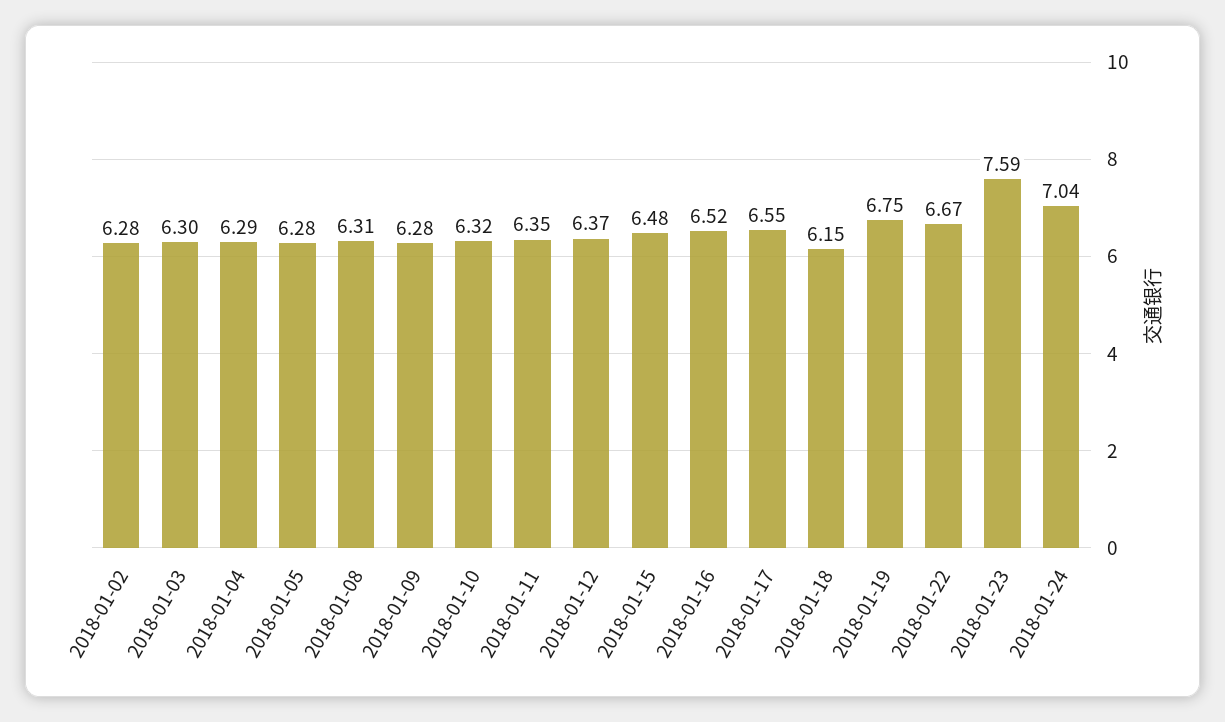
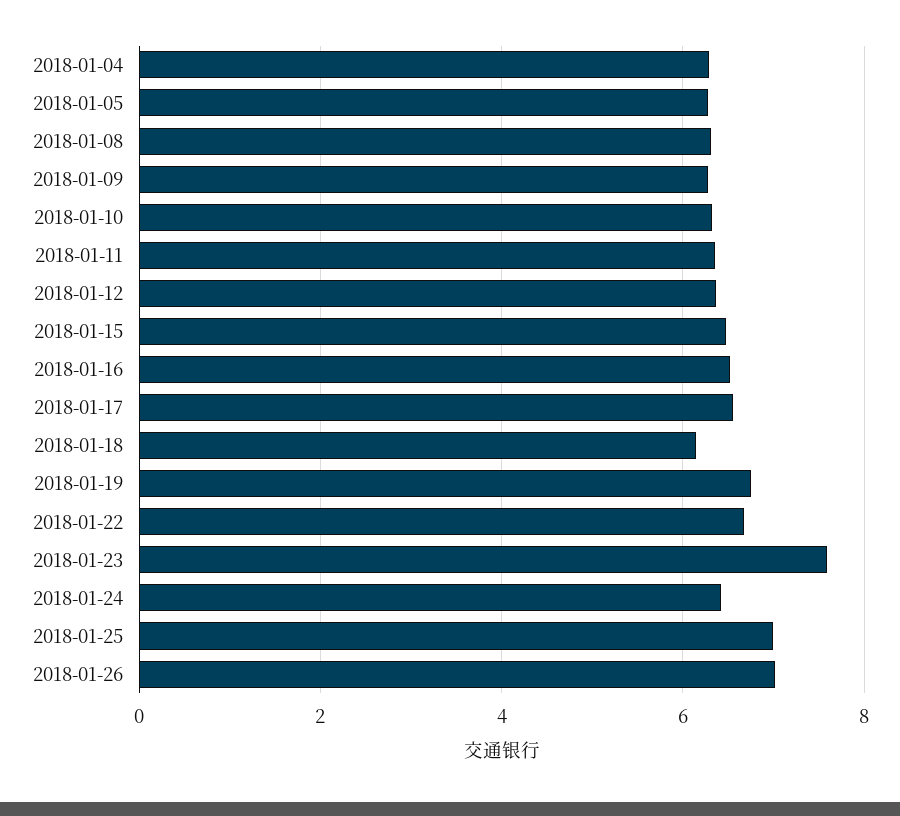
2018-01-02: 6.28 -> none
2018-01-03: 6.3 -> none
2018-01-24: 7.04 -> 6.4
2018-01-25: none -> 7
2018-01-26: none -> 7

